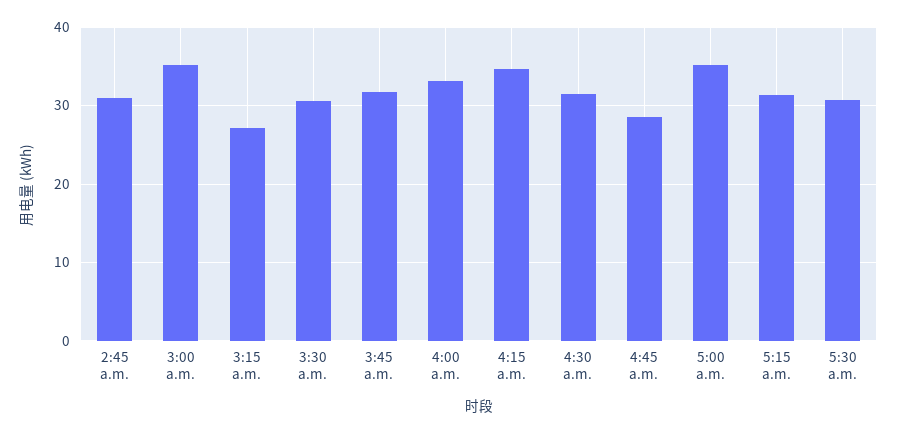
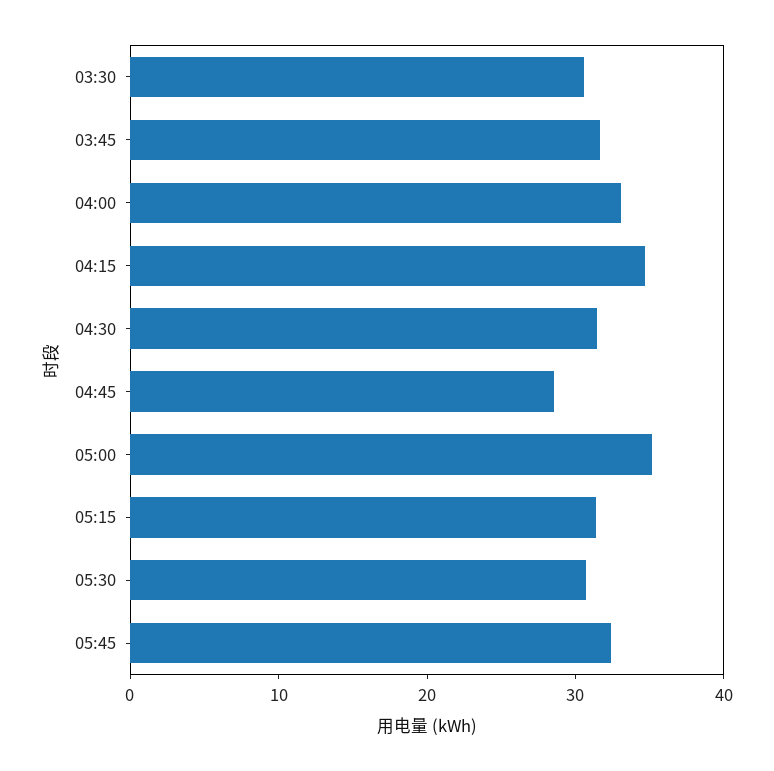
2:45 a.m.: 31 -> none
3:00 a.m.: 35 -> none
3:15 a.m.: 27 -> none
05:45: none -> 32

